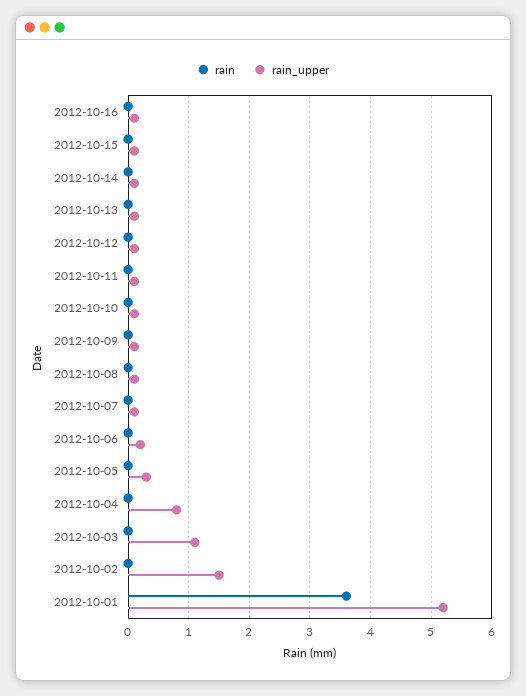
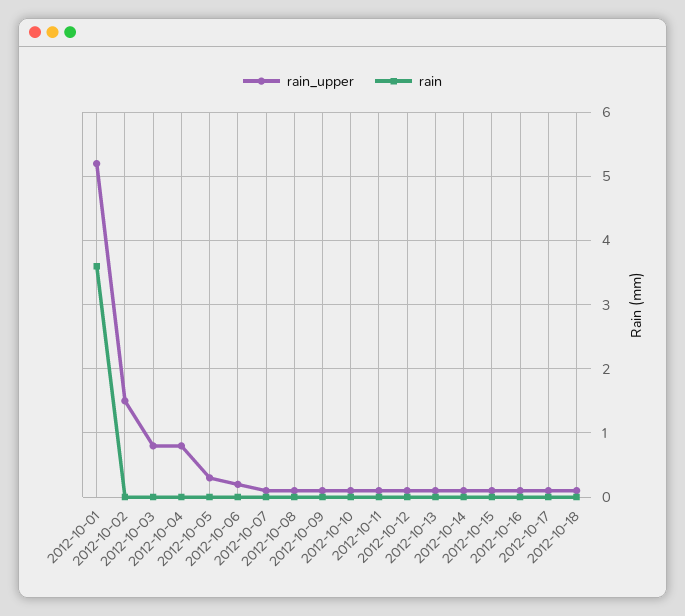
rain_upper, 2012-10-03: 1.1 -> 0.8
rain_upper, 2012-10-17: none -> 0.1
rain, 2012-10-17: none -> 0
rain_upper, 2012-10-18: none -> 0.1
rain, 2012-10-18: none -> 0

